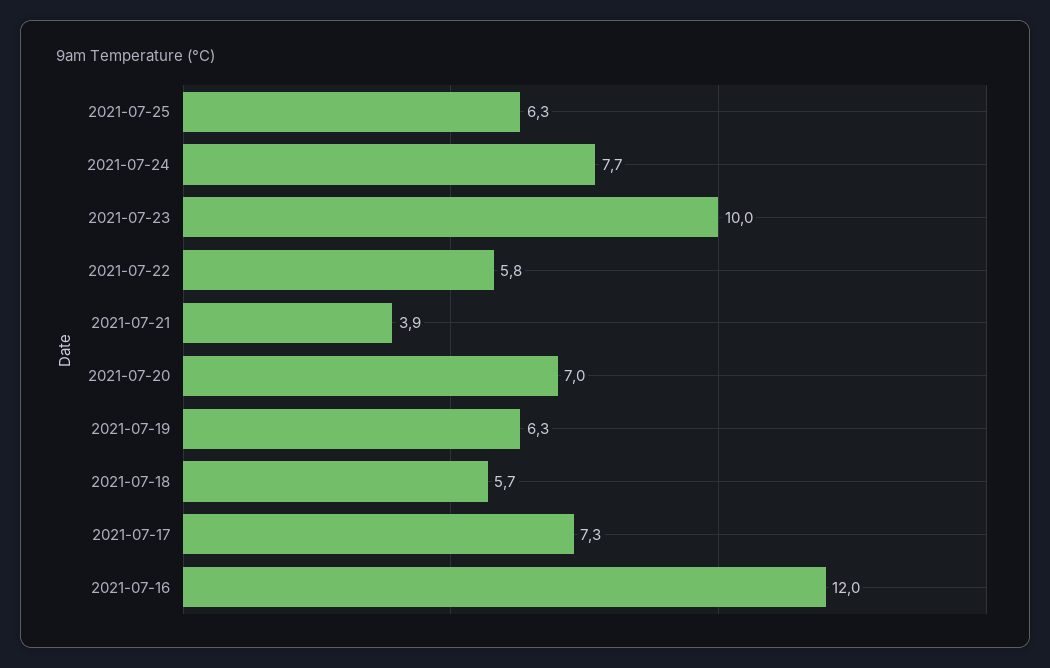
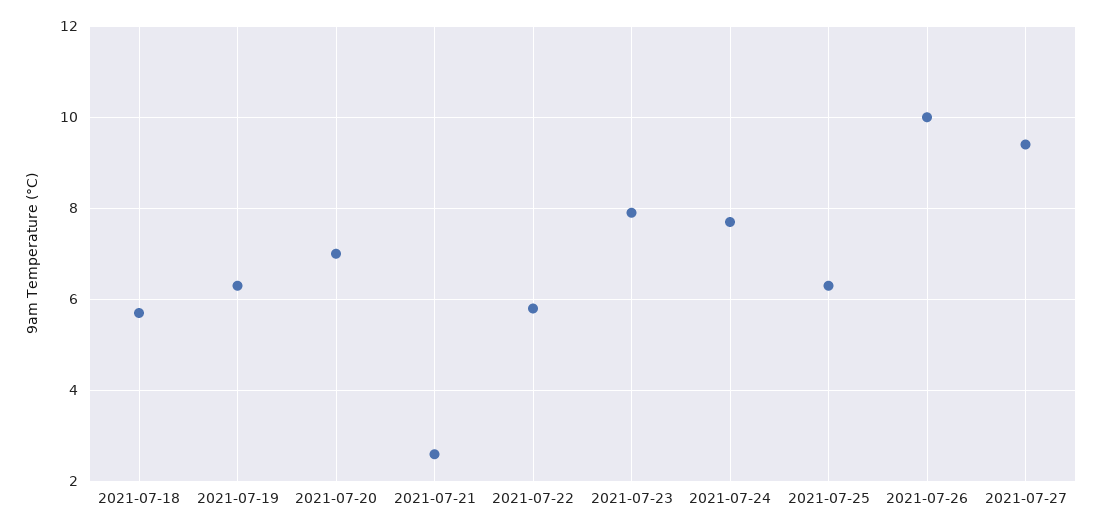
2021-07-23: 10 -> 8
2021-07-21: 3.9 -> 2.5
2021-07-17: 7.3 -> none
2021-07-16: 12 -> none
2021-07-26: none -> 10
2021-07-27: none -> 9.5

